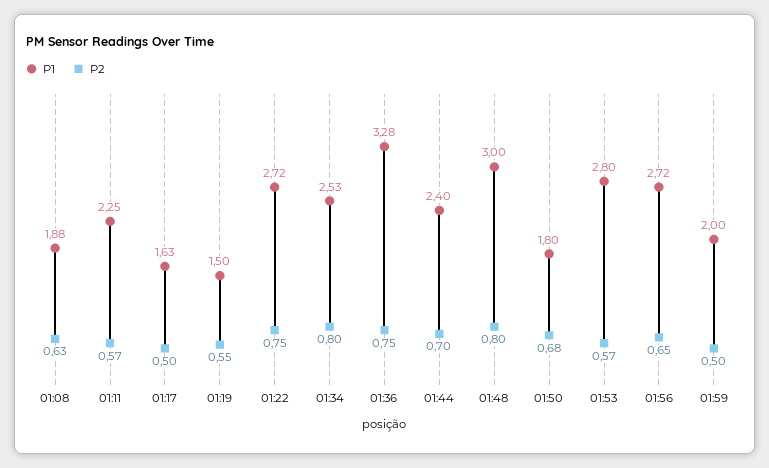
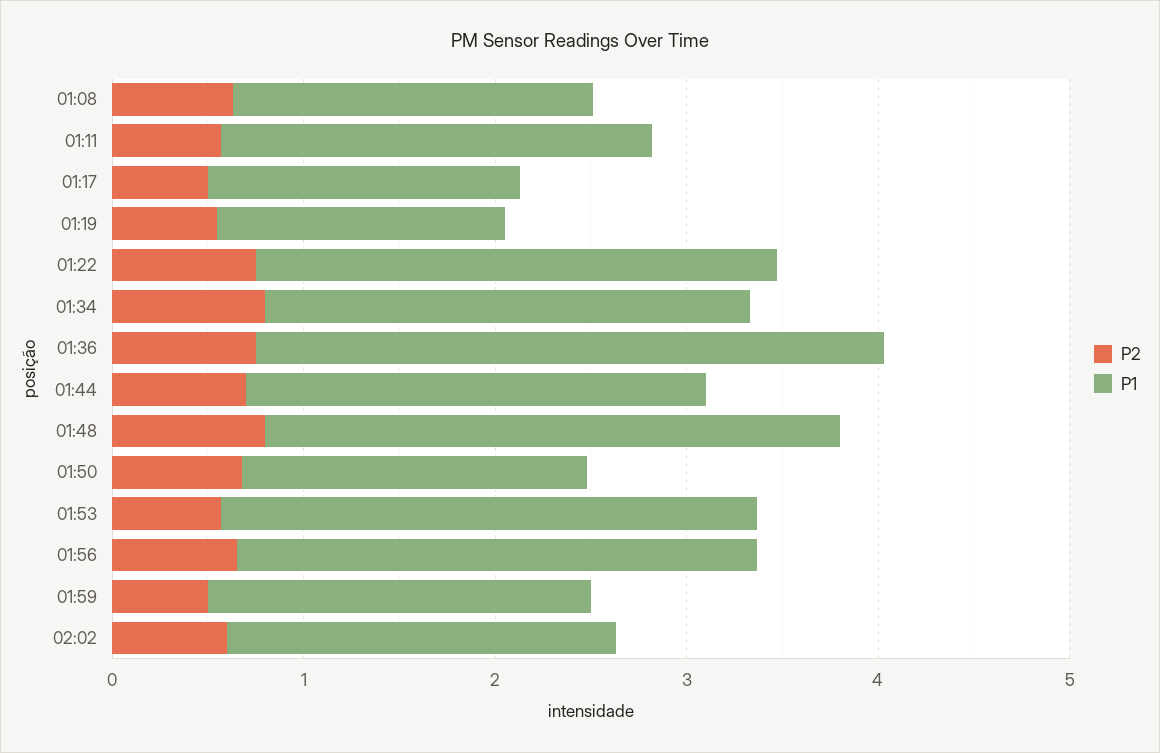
P2, 02:02: none -> 0.6
P1, 02:02: none -> 2

